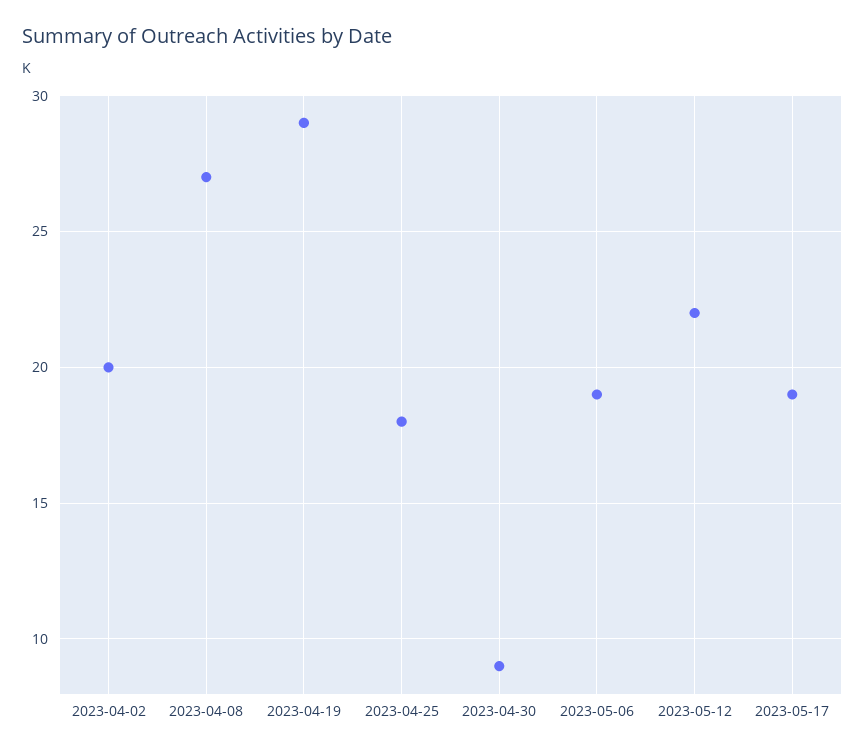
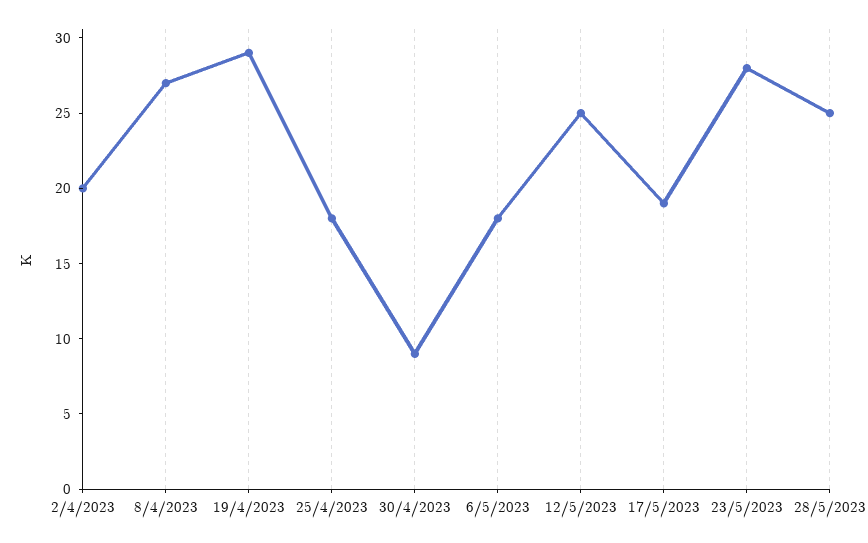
2023-05-06: 19 -> 18
2023-05-12: 22 -> 25
23/5/2023: none -> 28
28/5/2023: none -> 25

